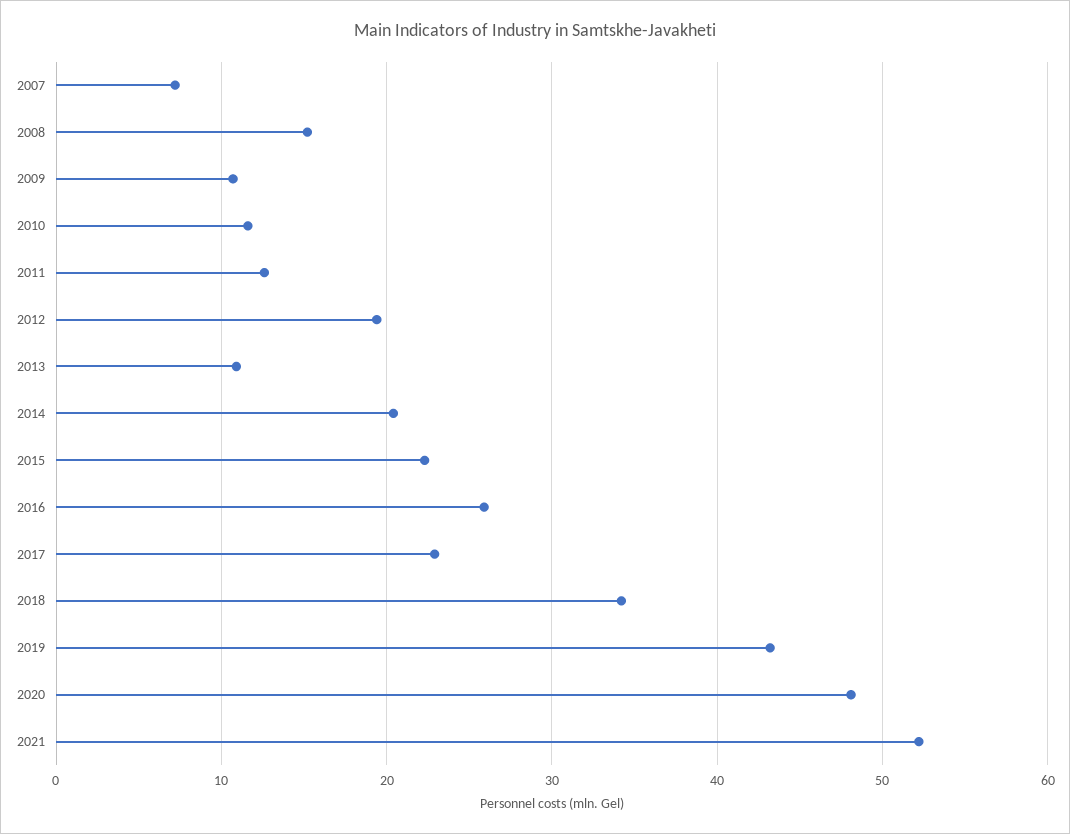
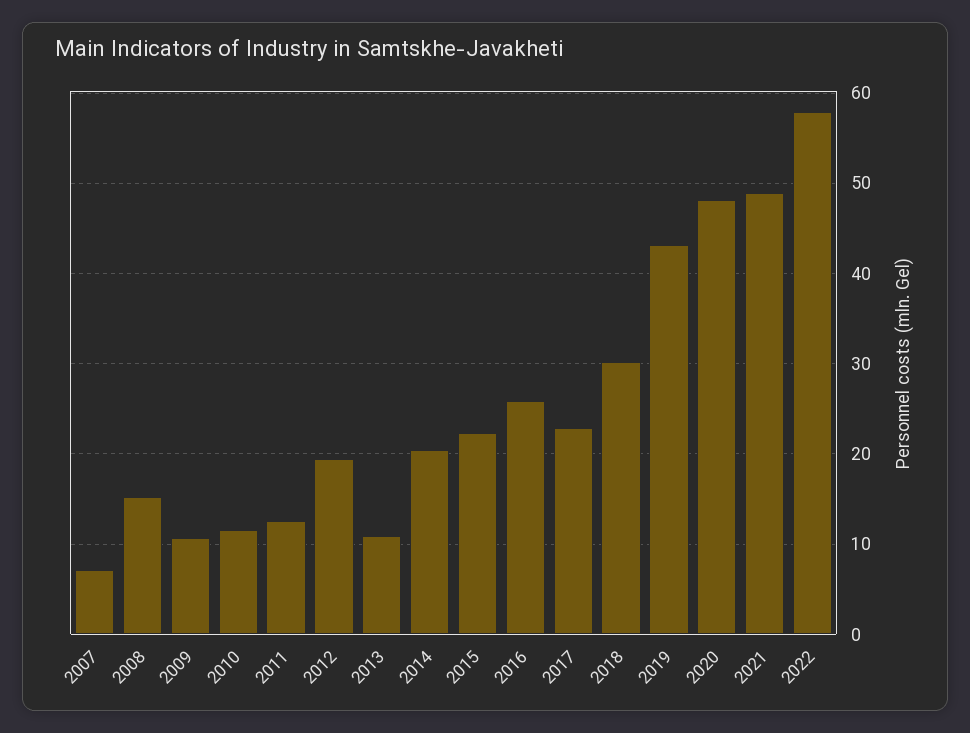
2018: 34 -> 30
2021: 52 -> 49
2022: none -> 58

